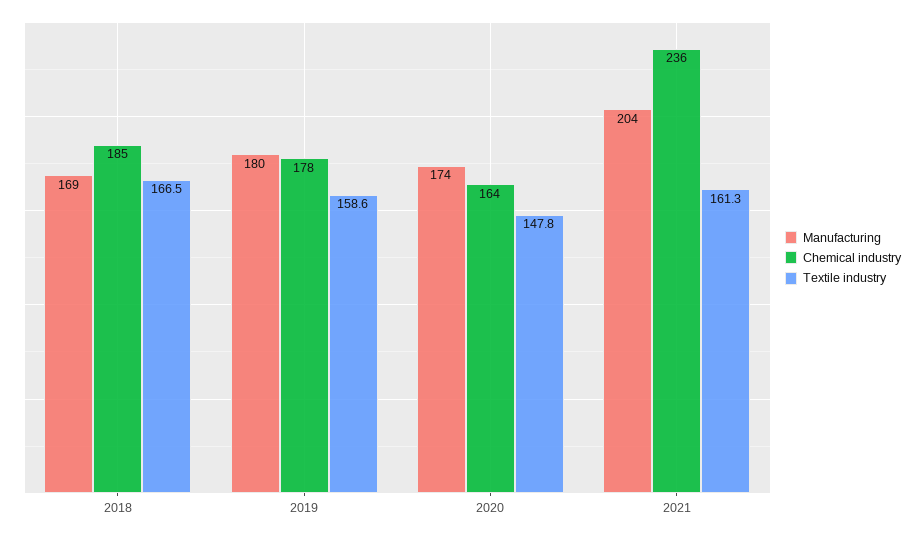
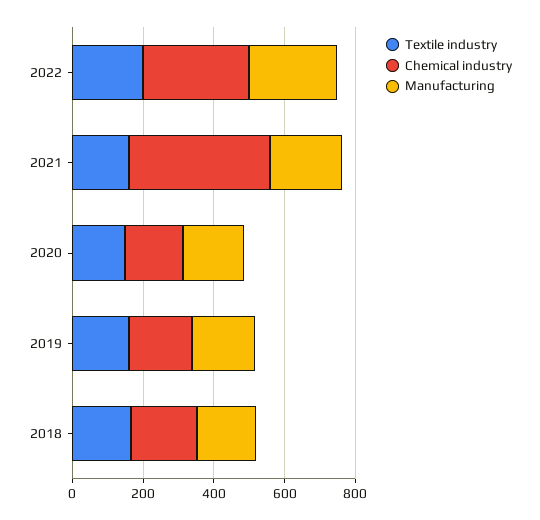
Chemical industry, 2021: 236 -> 400
Textile industry, 2022: none -> 200
Chemical industry, 2022: none -> 300
Manufacturing, 2022: none -> 250

